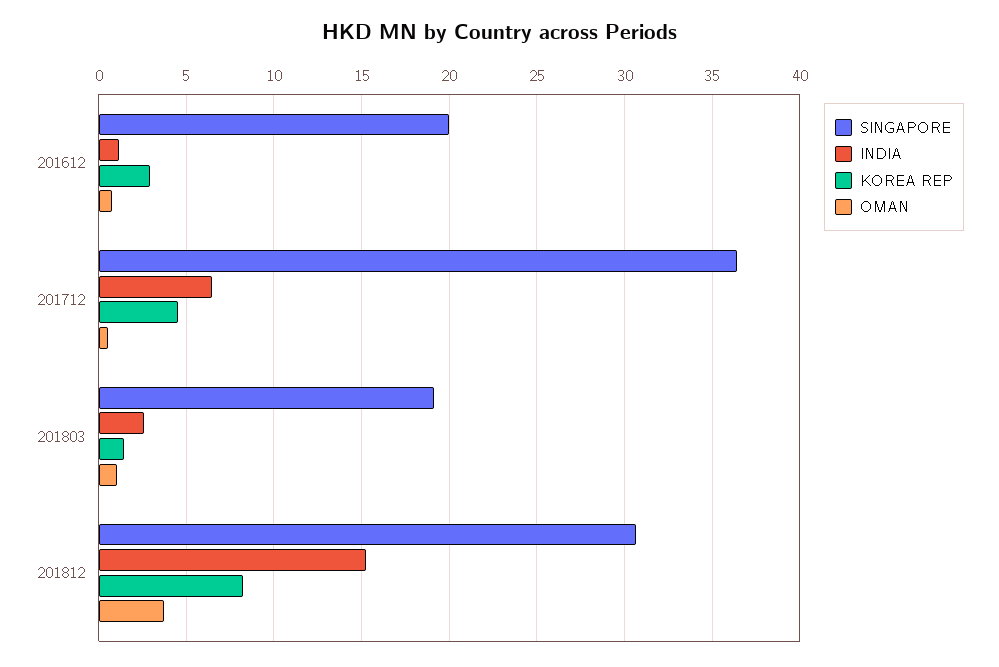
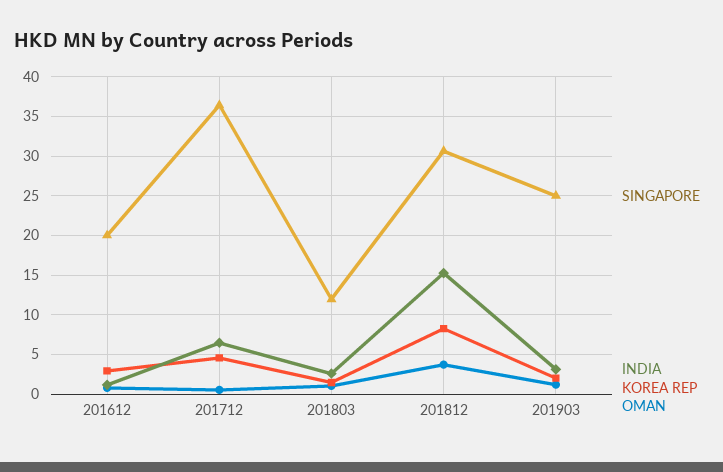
SINGAPORE, 201803: 19 -> 12
SINGAPORE, 201903: none -> 25
INDIA, 201903: none -> 3
KOREA REP, 201903: none -> 2
OMAN, 201903: none -> 1

